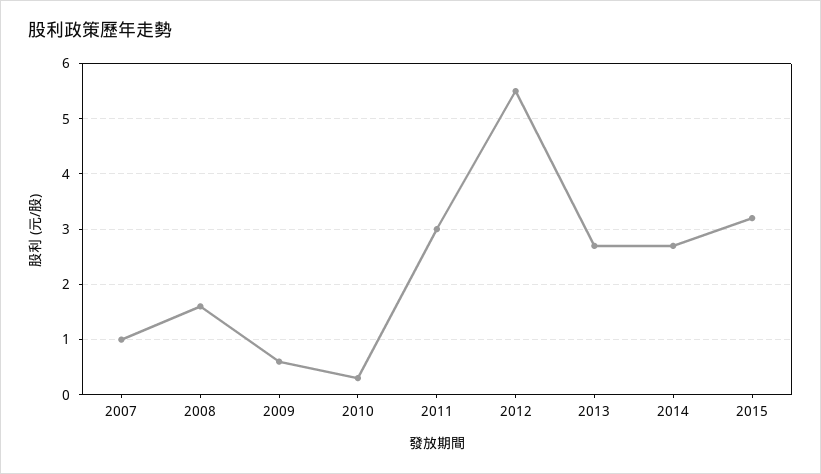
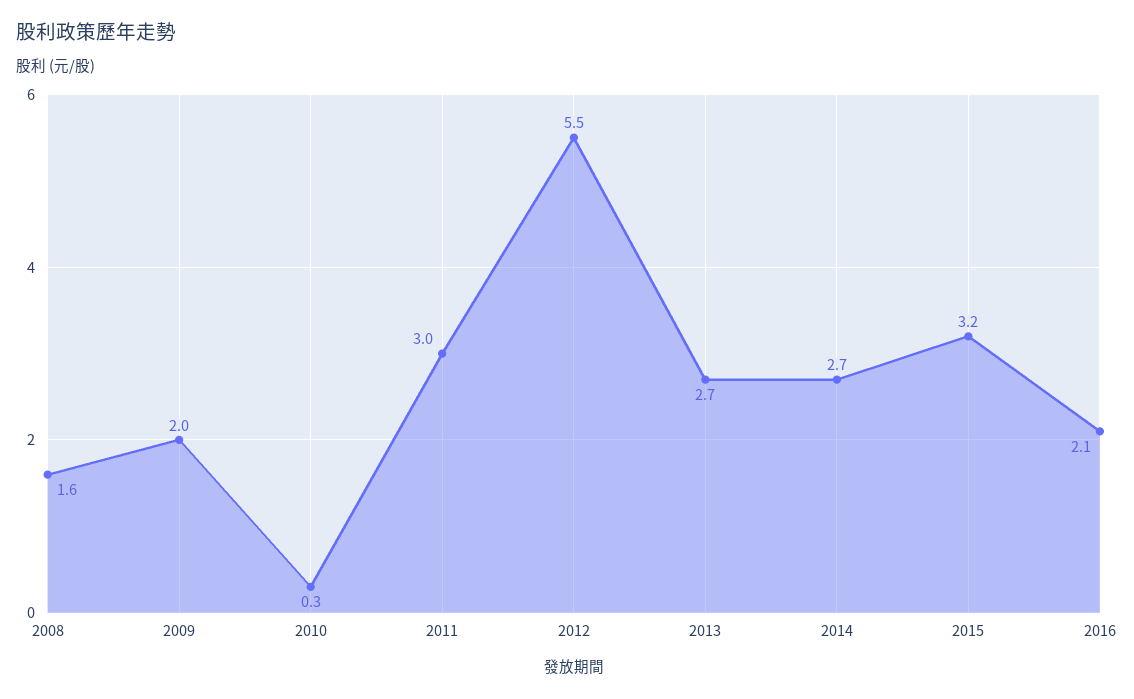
2007: 1 -> none
2009: 0.5 -> 2
2016: none -> 2.1

